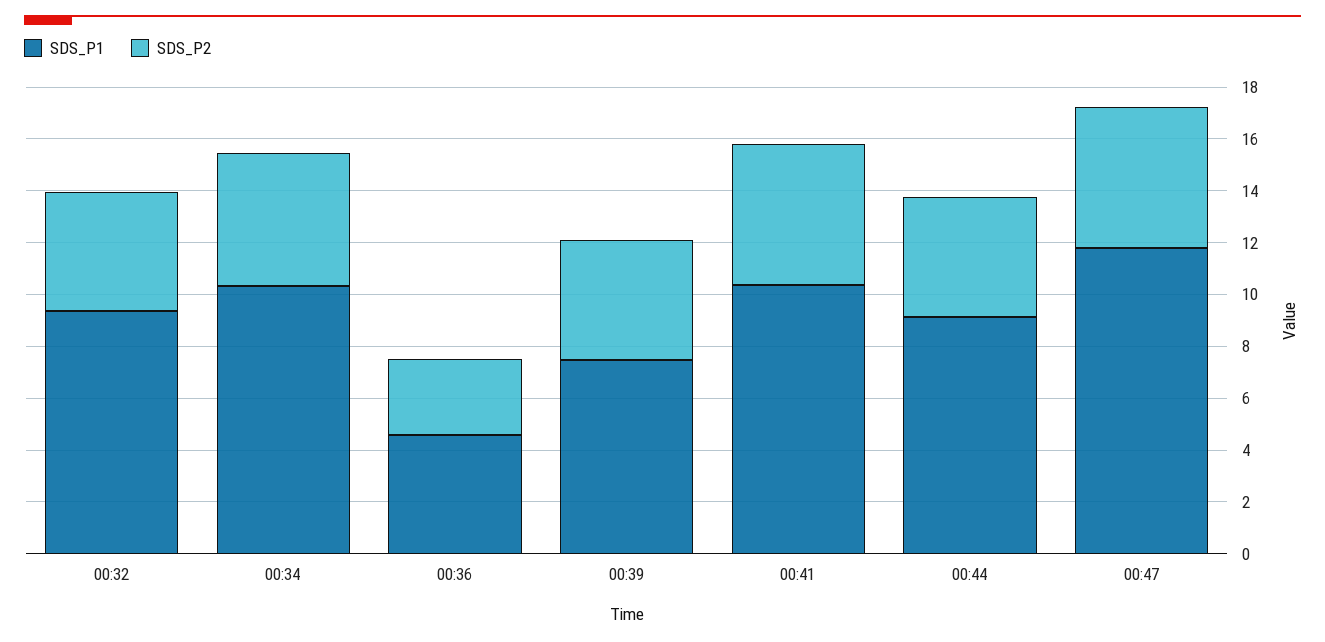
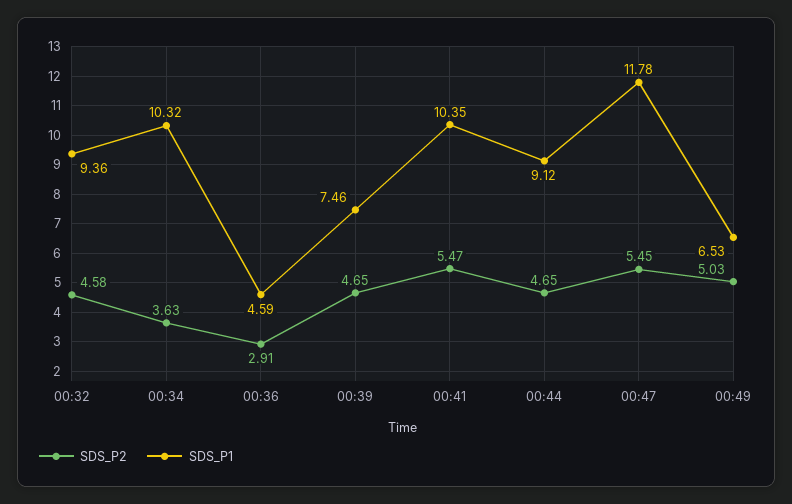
SDS_P2, 00:34: 5 -> 3.63
SDS_P2, 00:49: none -> 5.03
SDS_P1, 00:49: none -> 6.53

